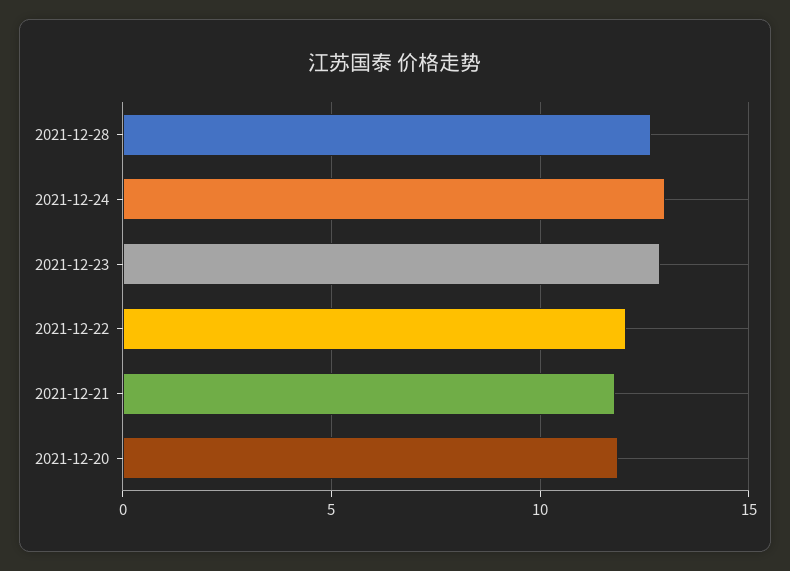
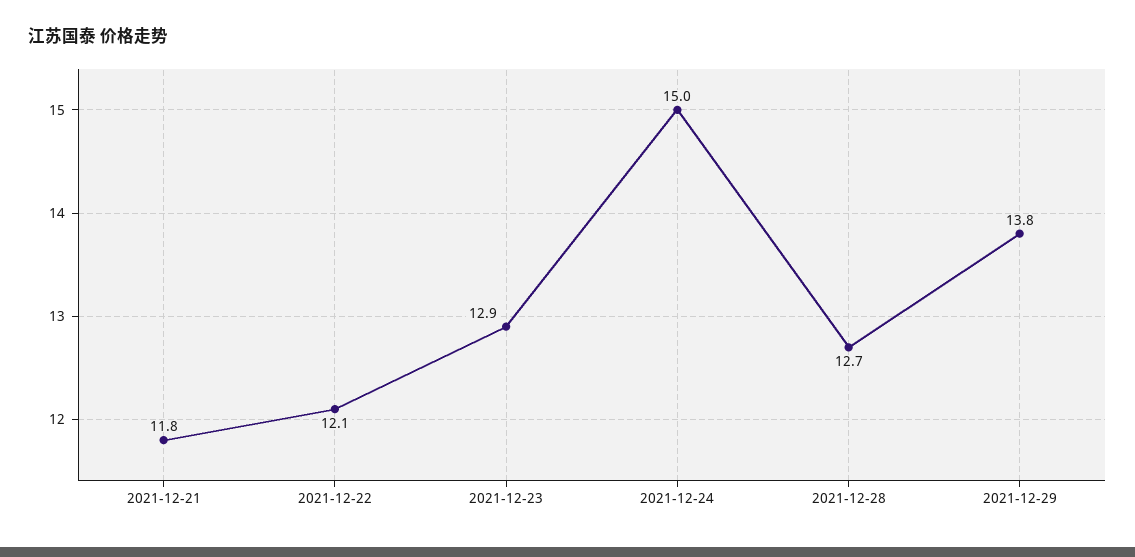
2021-12-24: 13 -> 15
2021-12-20: 12 -> none
2021-12-29: none -> 13.8

